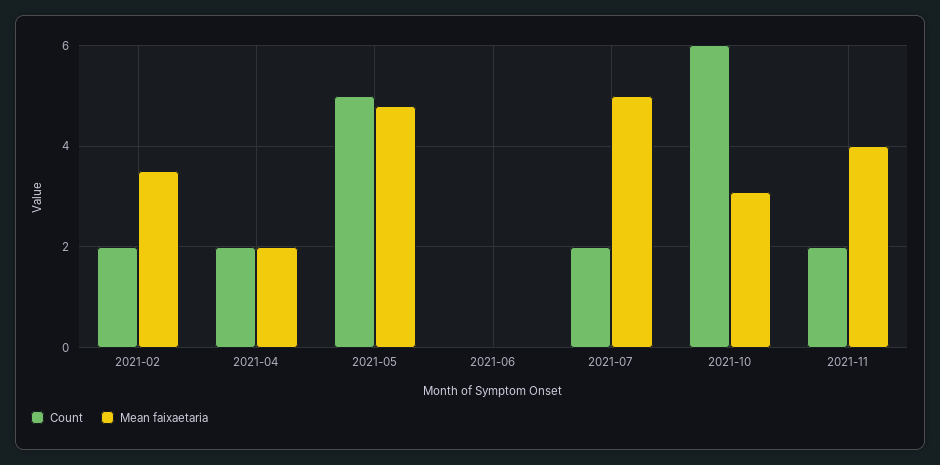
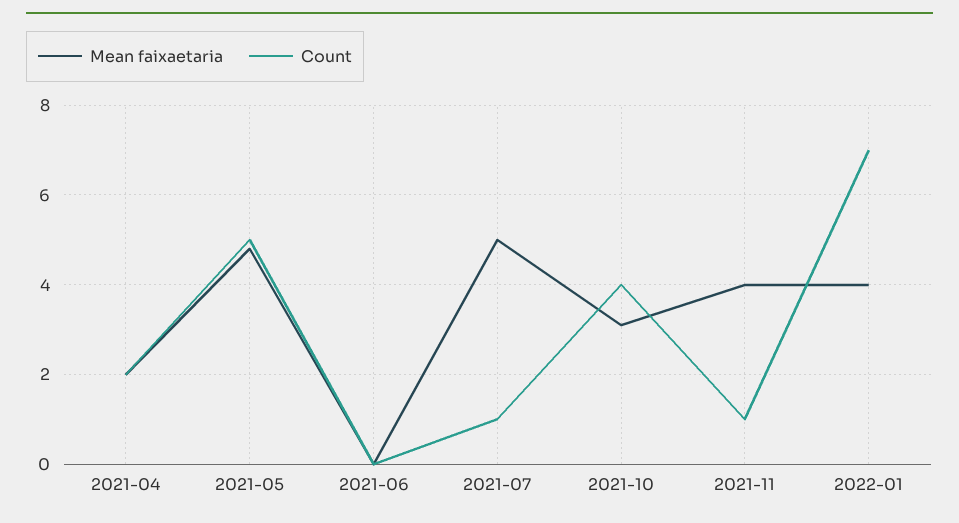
Count, 2021-02: 2 -> none
Mean faixaetaria, 2021-02: 3.5 -> none
Count, 2021-07: 2 -> 1
Count, 2021-10: 6 -> 4
Count, 2021-11: 2 -> 1
Mean faixaetaria, 2022-01: none -> 4
Count, 2022-01: none -> 7

